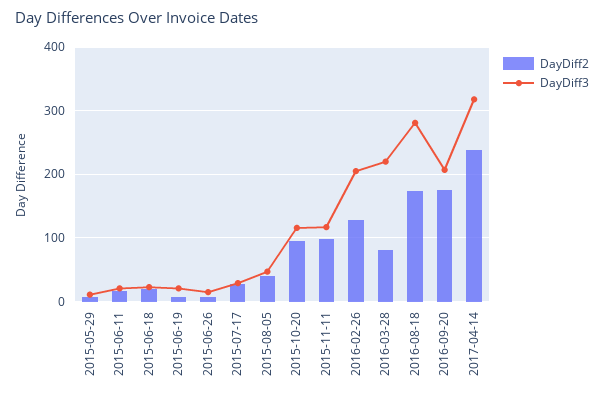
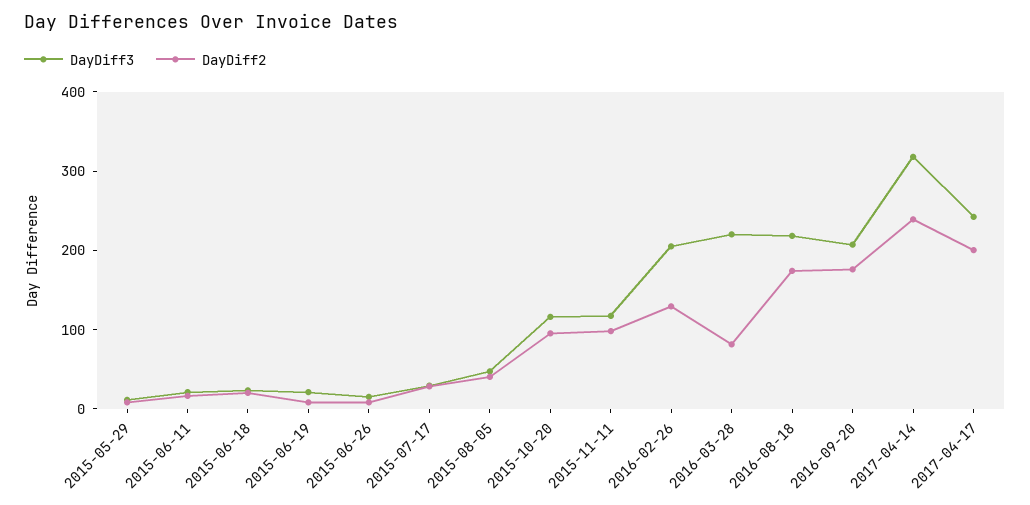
DayDiff3, 2016-08-18: 280 -> 220
DayDiff3, 2017-04-17: none -> 240
DayDiff2, 2017-04-17: none -> 200

